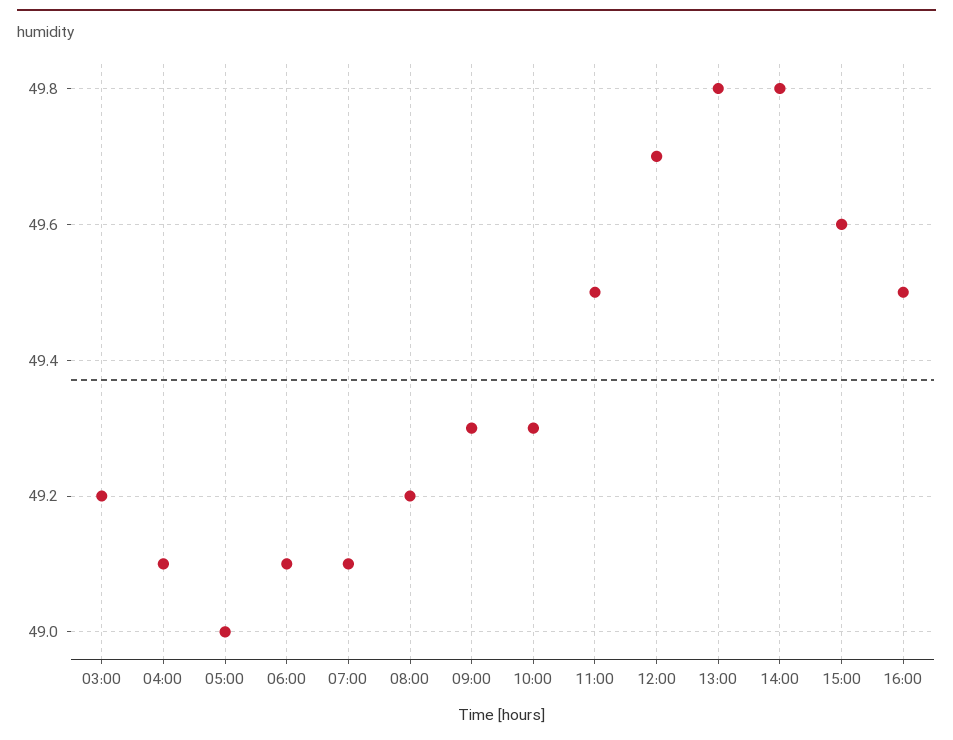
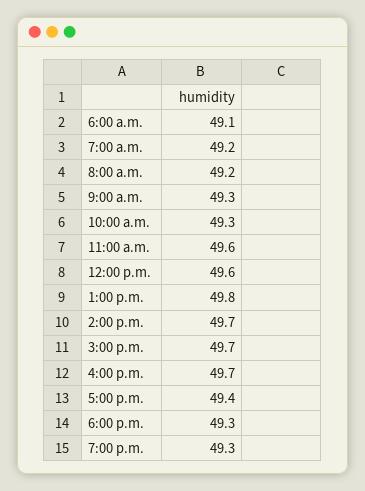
03:00: 49.2 -> none
04:00: 49.1 -> none
05:00: 49 -> none
07:00: 49.1 -> 49.2
11:00: 49.5 -> 49.6
12:00: 49.7 -> 49.6
14:00: 49.8 -> 49.7
15:00: 49.6 -> 49.7
16:00: 49.5 -> 49.7
5:00 p.m.: none -> 49.4
6:00 p.m.: none -> 49.3
7:00 p.m.: none -> 49.3

